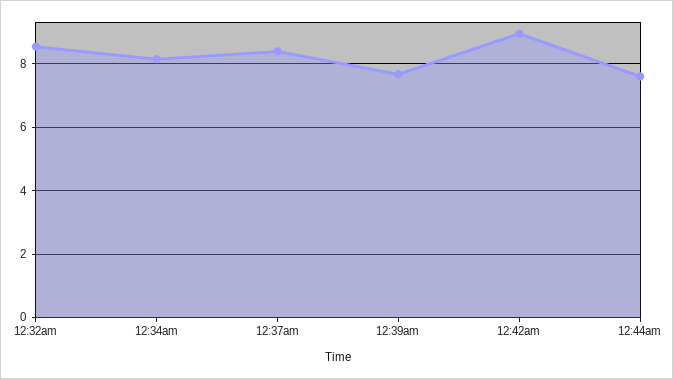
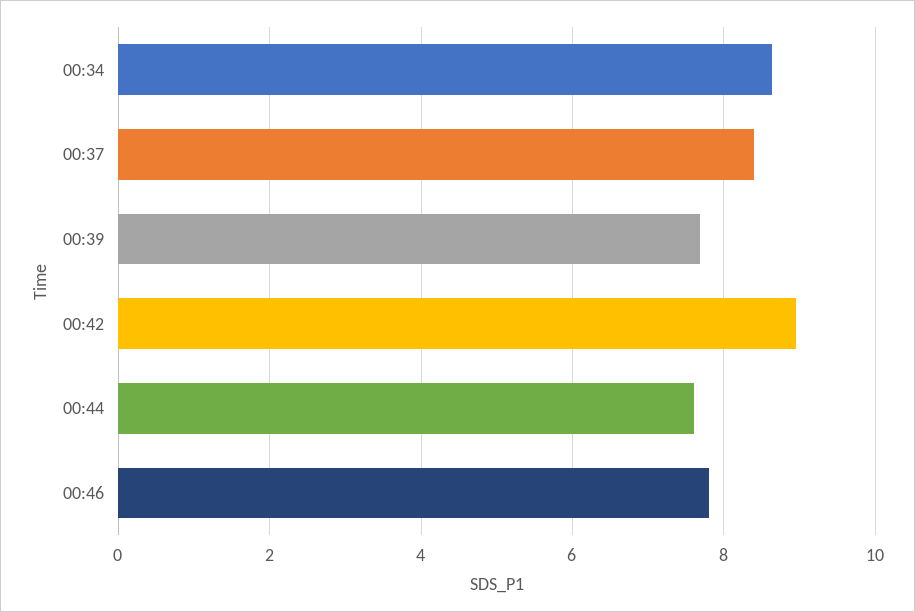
12:32am: 8.6 -> none
12:34am: 8.2 -> 8.6
00:46: none -> 7.8

